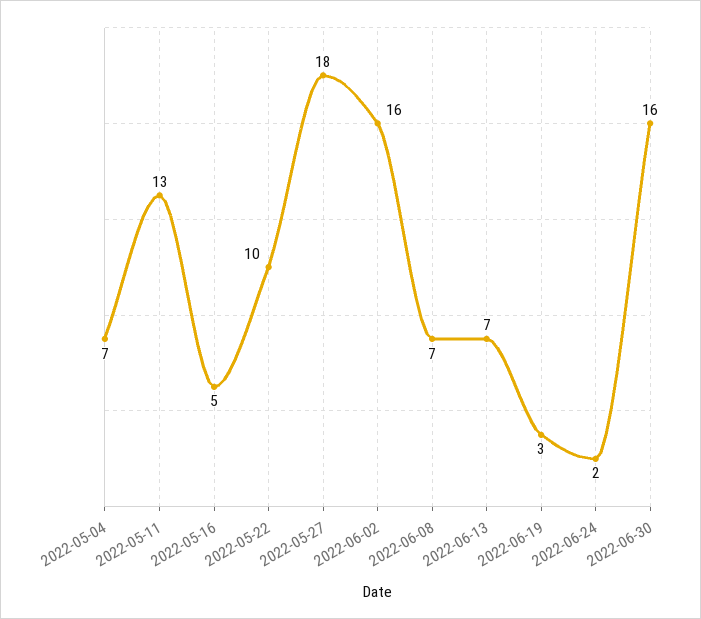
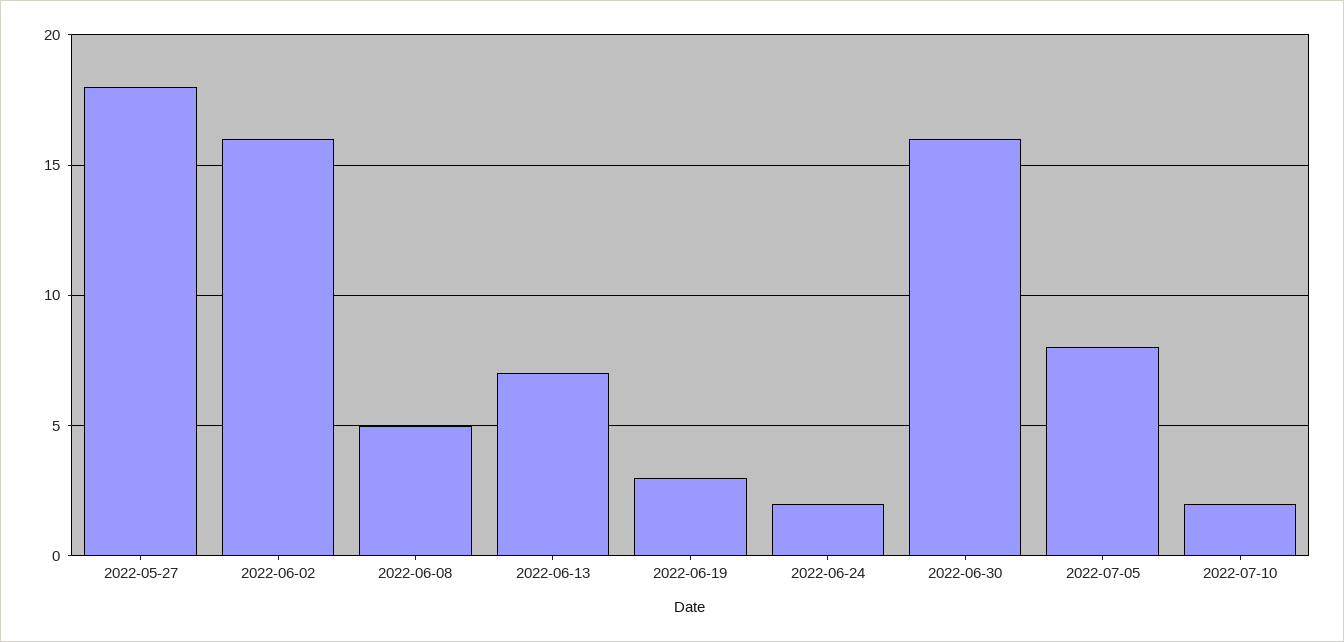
2022-05-04: 7 -> none
2022-05-11: 13 -> none
2022-05-16: 5 -> none
2022-05-22: 10 -> none
2022-06-08: 7 -> 5
2022-07-05: none -> 8
2022-07-10: none -> 2

